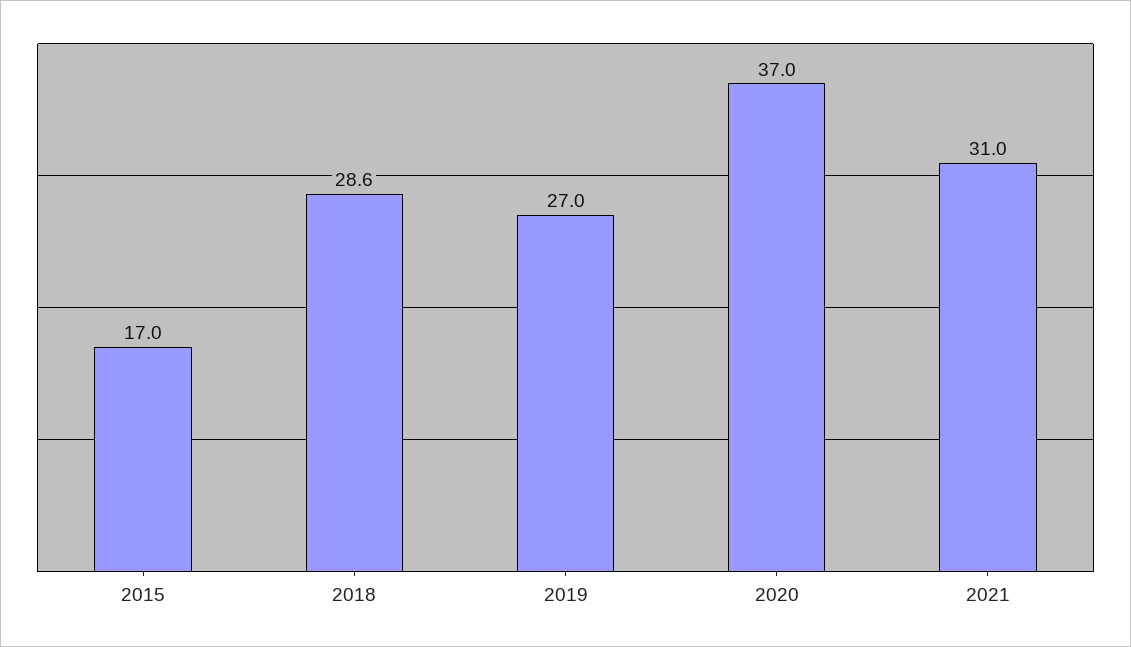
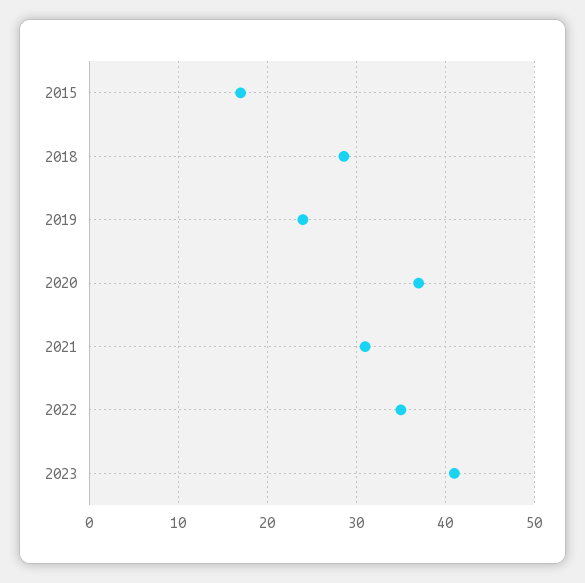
2019: 27 -> 24
2022: none -> 35
2023: none -> 41

